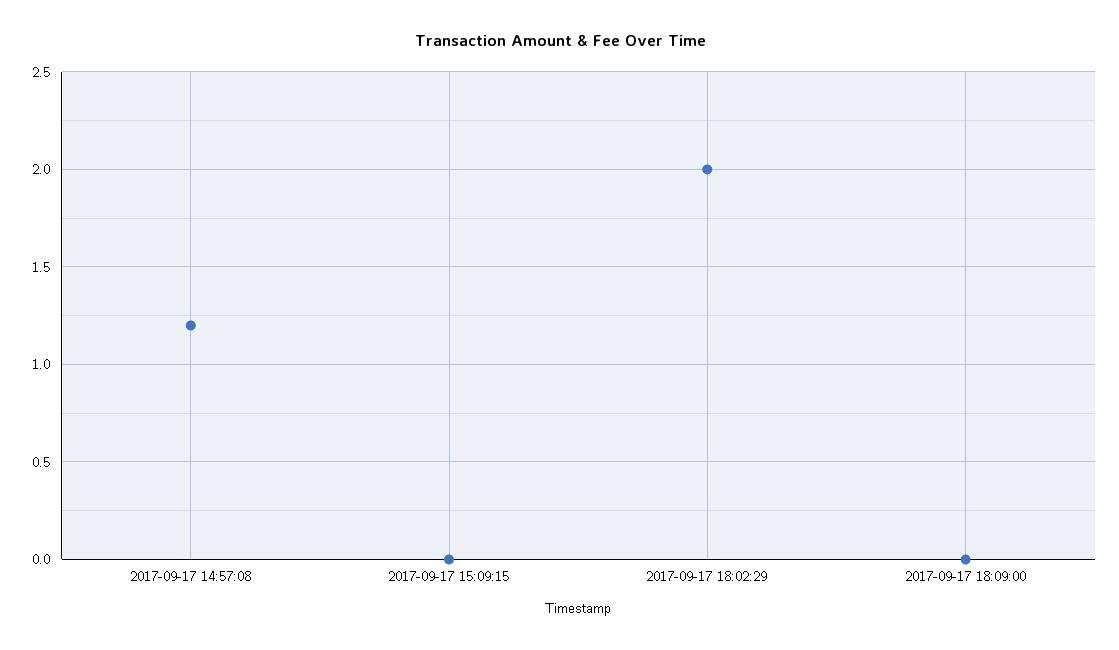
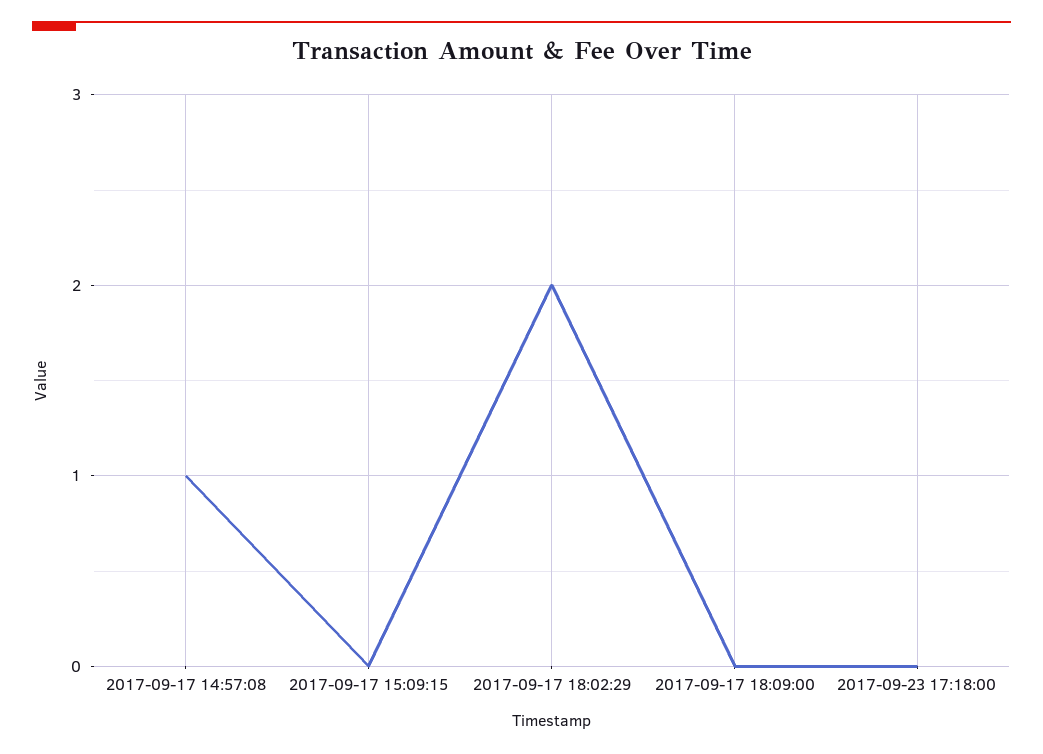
2017-09-17 14:57:08: 1.2 -> 1
2017-09-23 17:18:00: none -> 0

